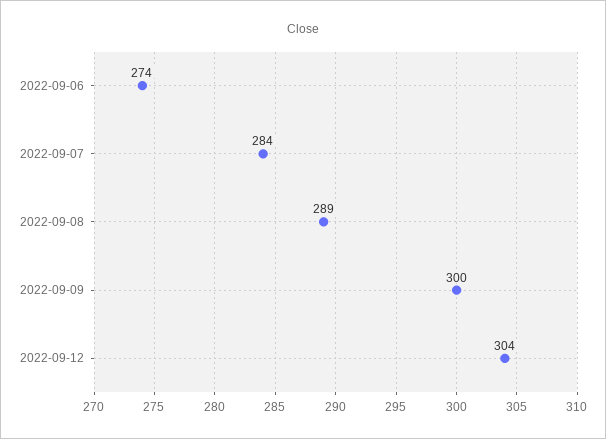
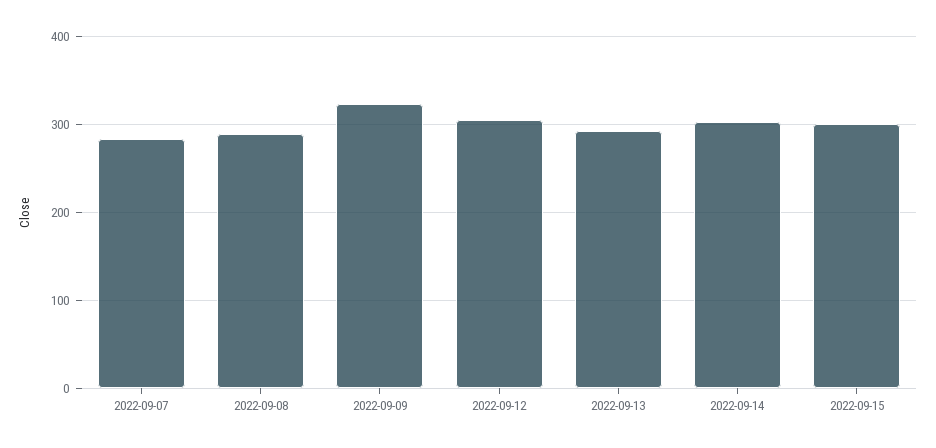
2022-09-06: 274 -> none
2022-09-09: 300 -> 320
2022-09-13: none -> 290
2022-09-14: none -> 300
2022-09-15: none -> 300

